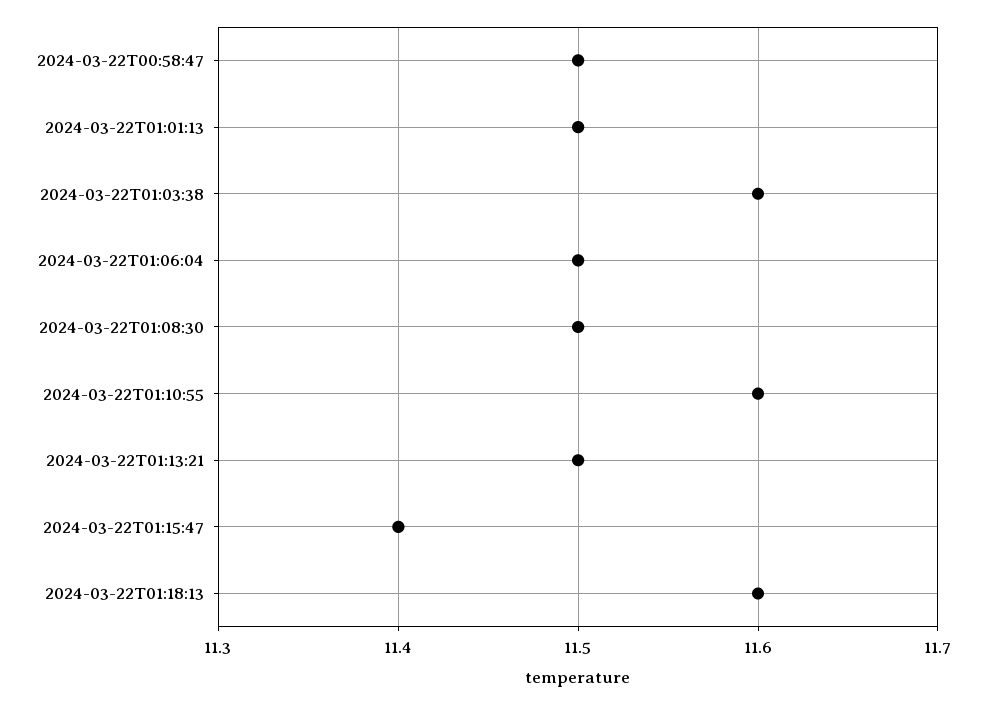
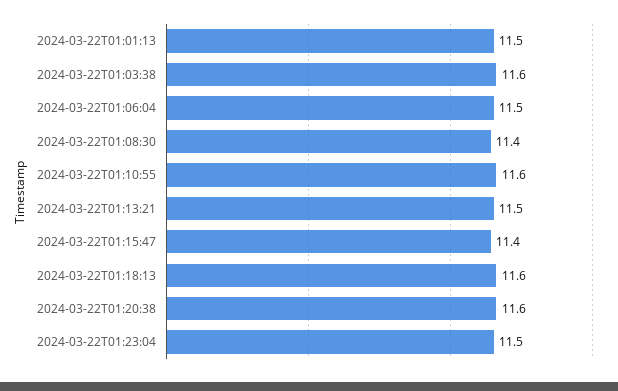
2024-03-22T00:58:47: 11.5 -> none
2024-03-22T01:08:30: 11.5 -> 11.4
2024-03-22T01:20:38: none -> 11.6
2024-03-22T01:23:04: none -> 11.5

